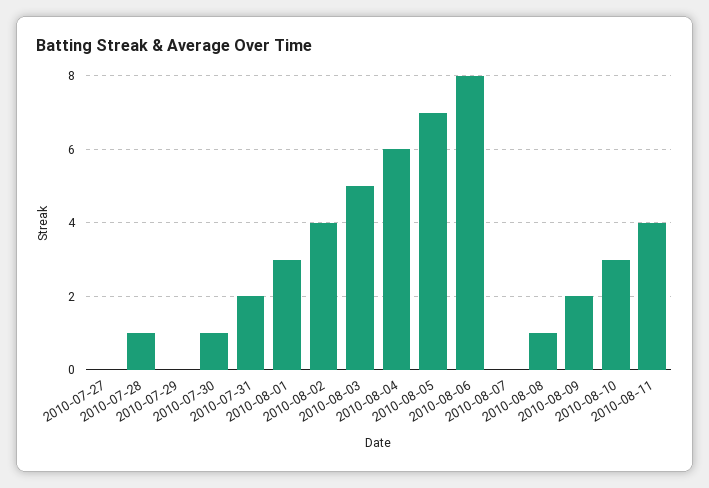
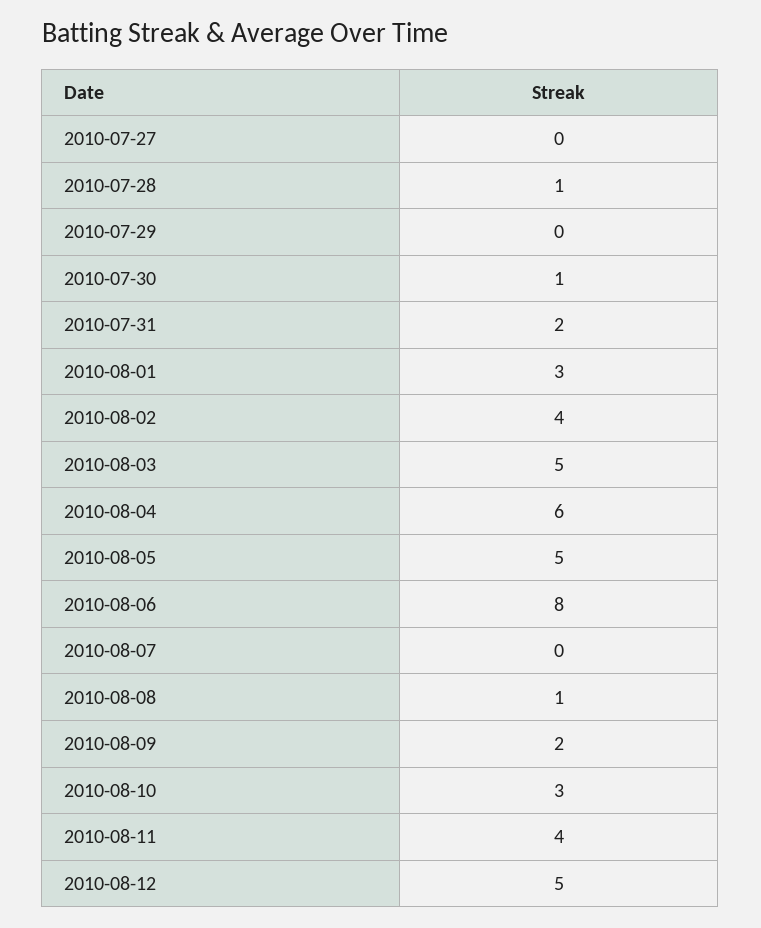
2010-08-05: 7 -> 5
2010-08-12: none -> 5

